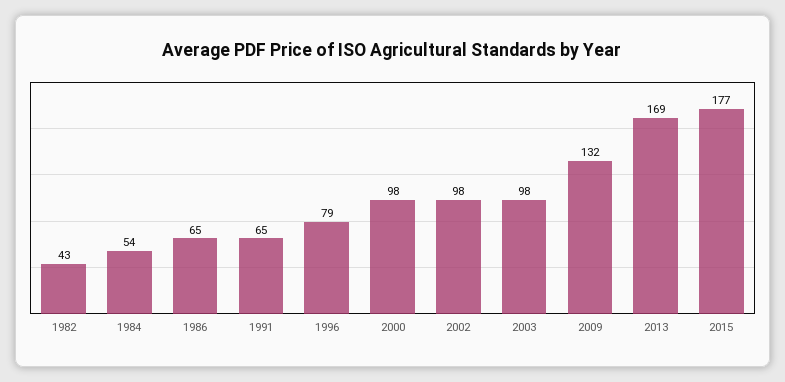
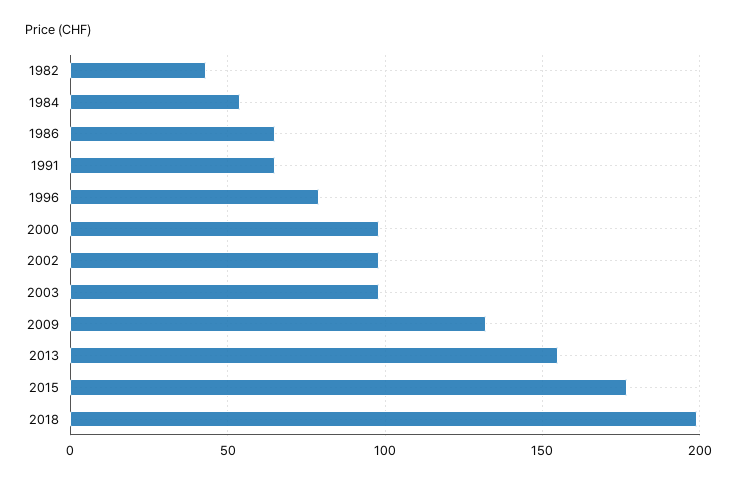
2013: 169 -> 155
2018: none -> 200

